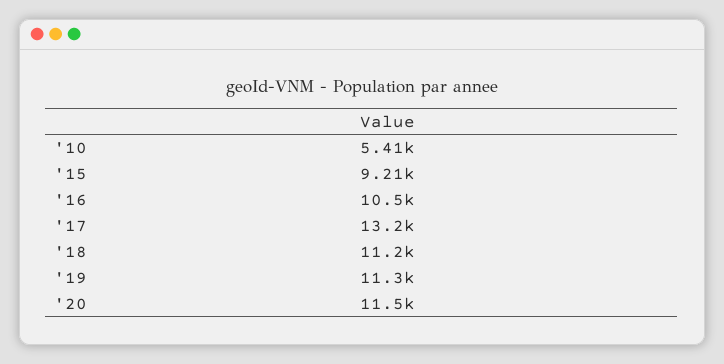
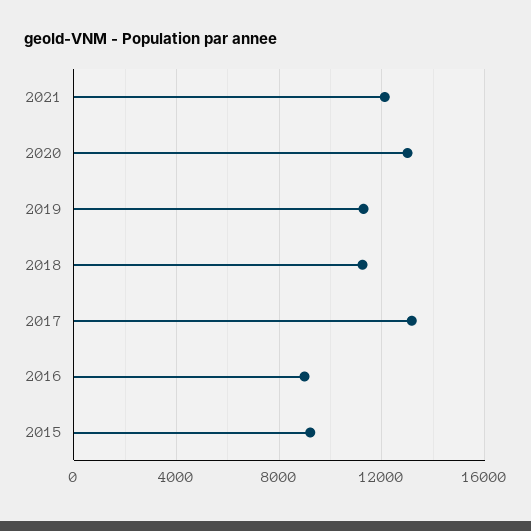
'10: 5410 -> none
'16: 10500 -> 9000
'20: 11500 -> 13000
2021: none -> 12000

